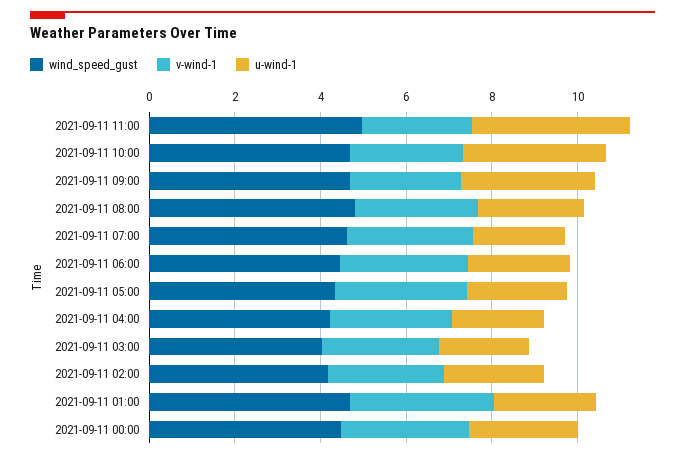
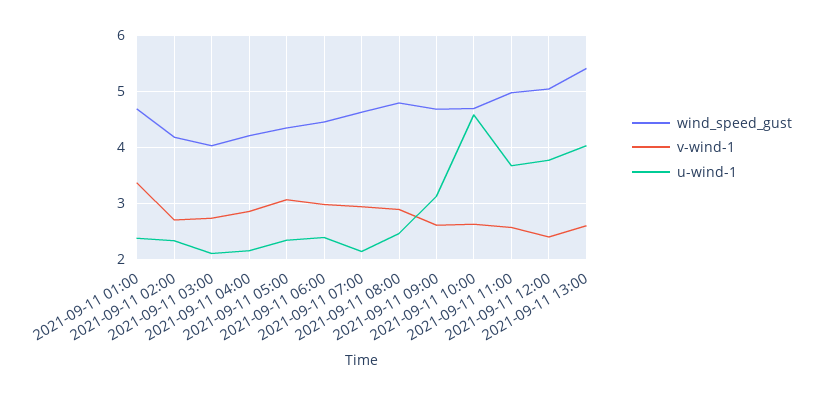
u-wind-1, 2021-09-11 10:00: 3.5 -> 4.6
wind_speed_gust, 2021-09-11 00:00: 4.5 -> none
v-wind-1, 2021-09-11 00:00: 3 -> none
u-wind-1, 2021-09-11 00:00: 2.5 -> none
wind_speed_gust, 2021-09-11 12:00: none -> 5
v-wind-1, 2021-09-11 12:00: none -> 2.4
u-wind-1, 2021-09-11 12:00: none -> 3.8
wind_speed_gust, 2021-09-11 13:00: none -> 5.4
v-wind-1, 2021-09-11 13:00: none -> 2.6
u-wind-1, 2021-09-11 13:00: none -> 4

